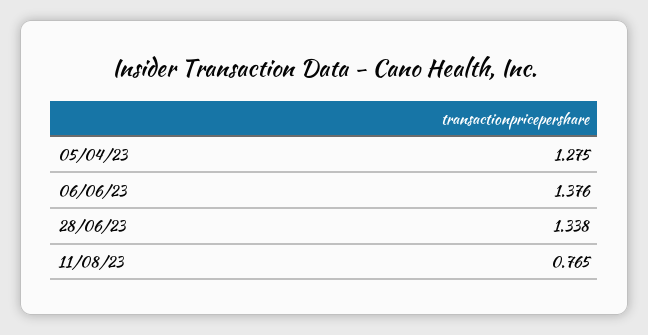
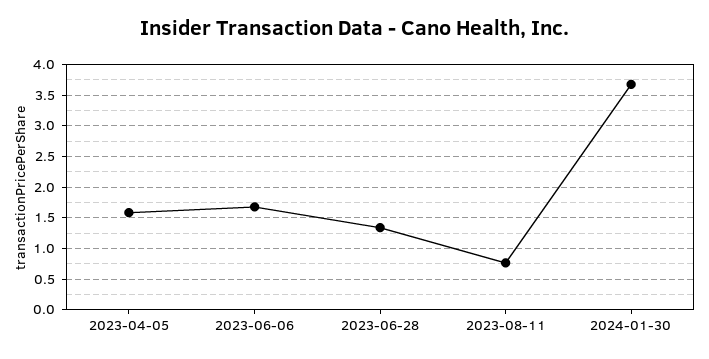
05/04/23: 1.275 -> 1.6
06/06/23: 1.376 -> 1.7
2024-01-30: none -> 3.7

